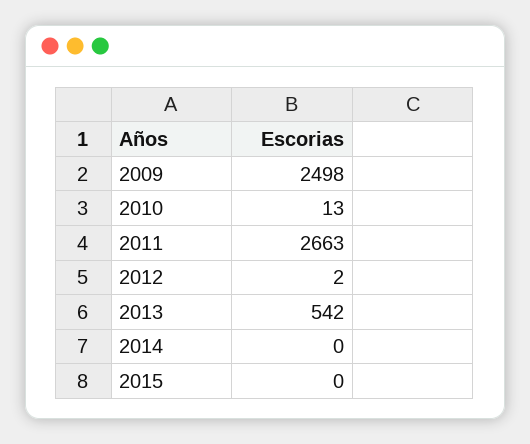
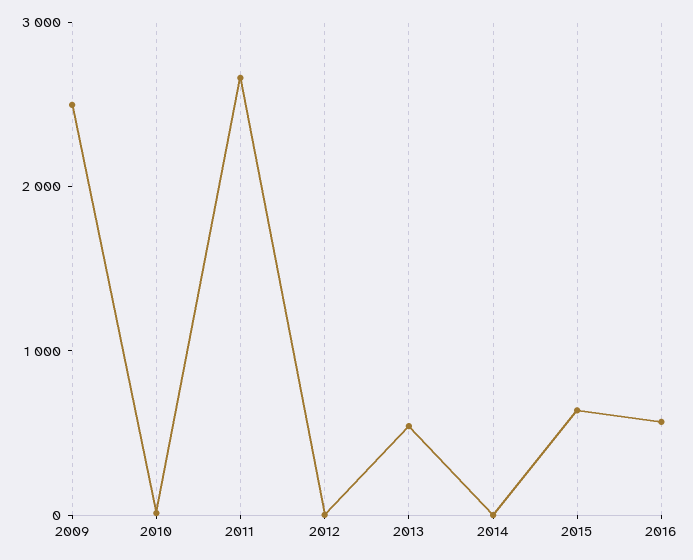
2015: 0 -> 600
2016: none -> 600

